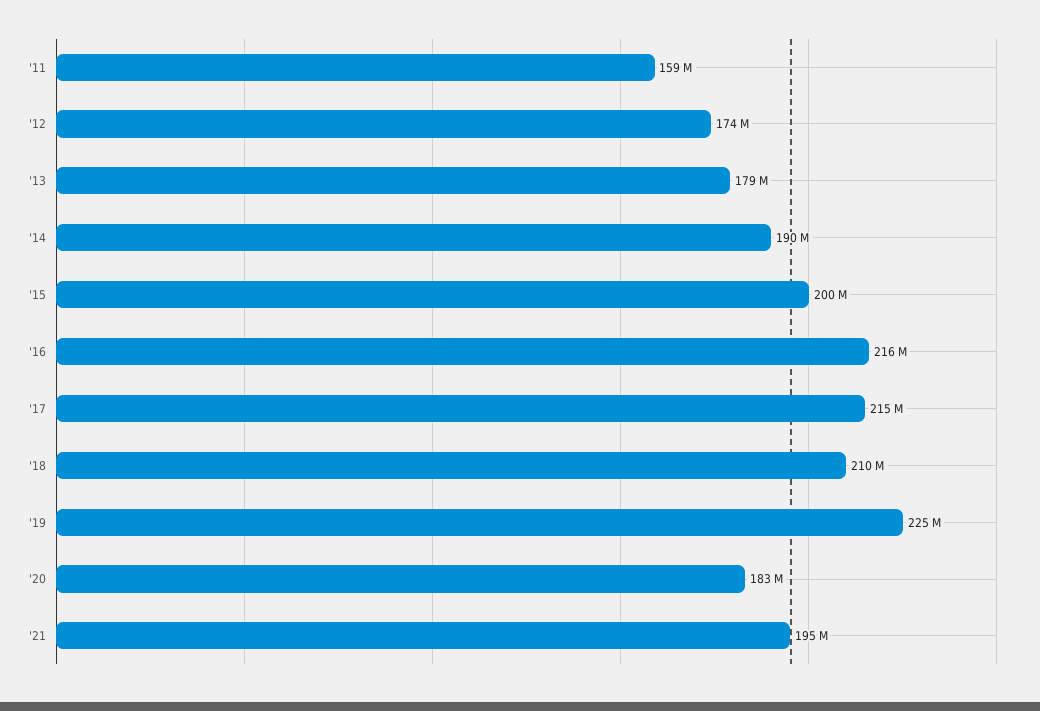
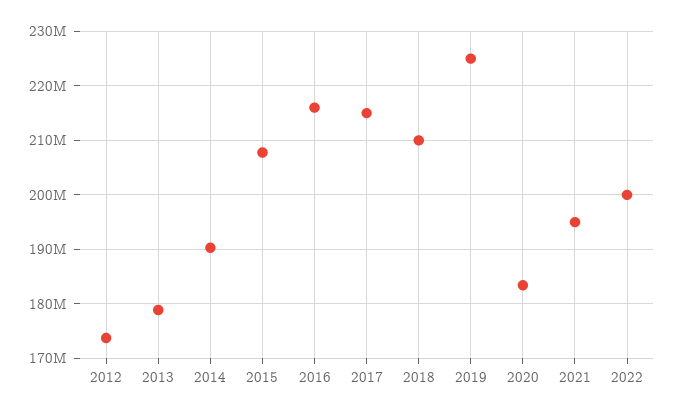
'11: 159000000 -> none
'15: 200000000 -> 208000000
2022: none -> 200000000

